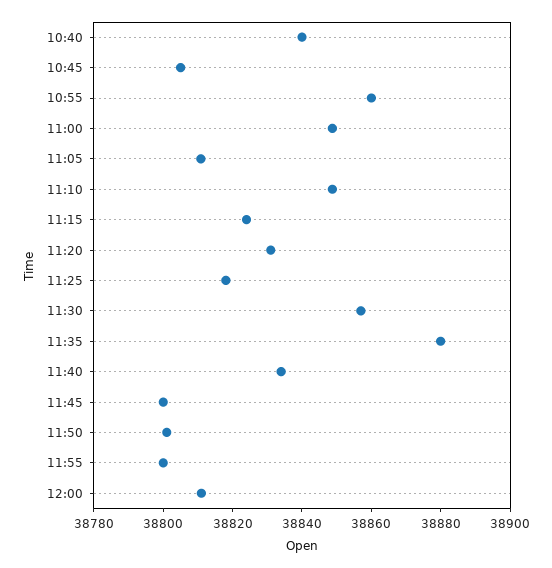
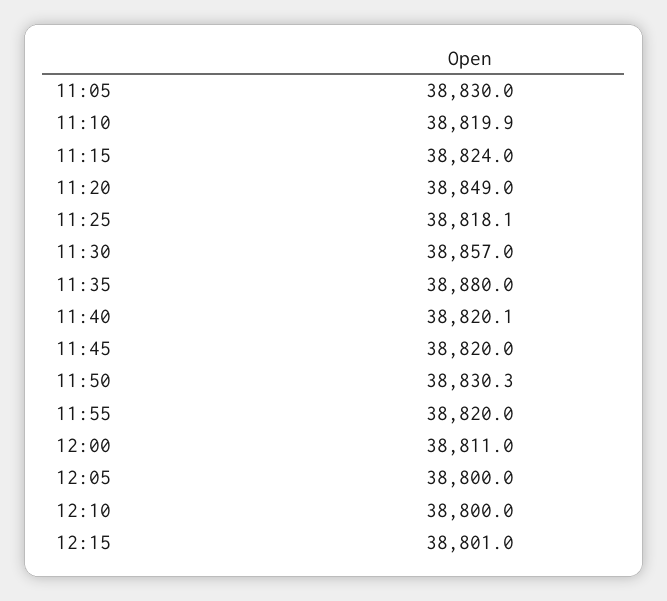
10:40: 38840 -> none
10:45: 38805 -> none
10:55: 38860 -> none
11:00: 38850 -> none
11:05: 38810 -> 38830
11:10: 38850 -> 38819.9
11:20: 38830 -> 38849
11:40: 38835 -> 38820.1
11:45: 38800 -> 38820
11:50: 38800 -> 38830.3
11:55: 38800 -> 38820
12:05: none -> 38800
12:10: none -> 38800
12:15: none -> 38801

